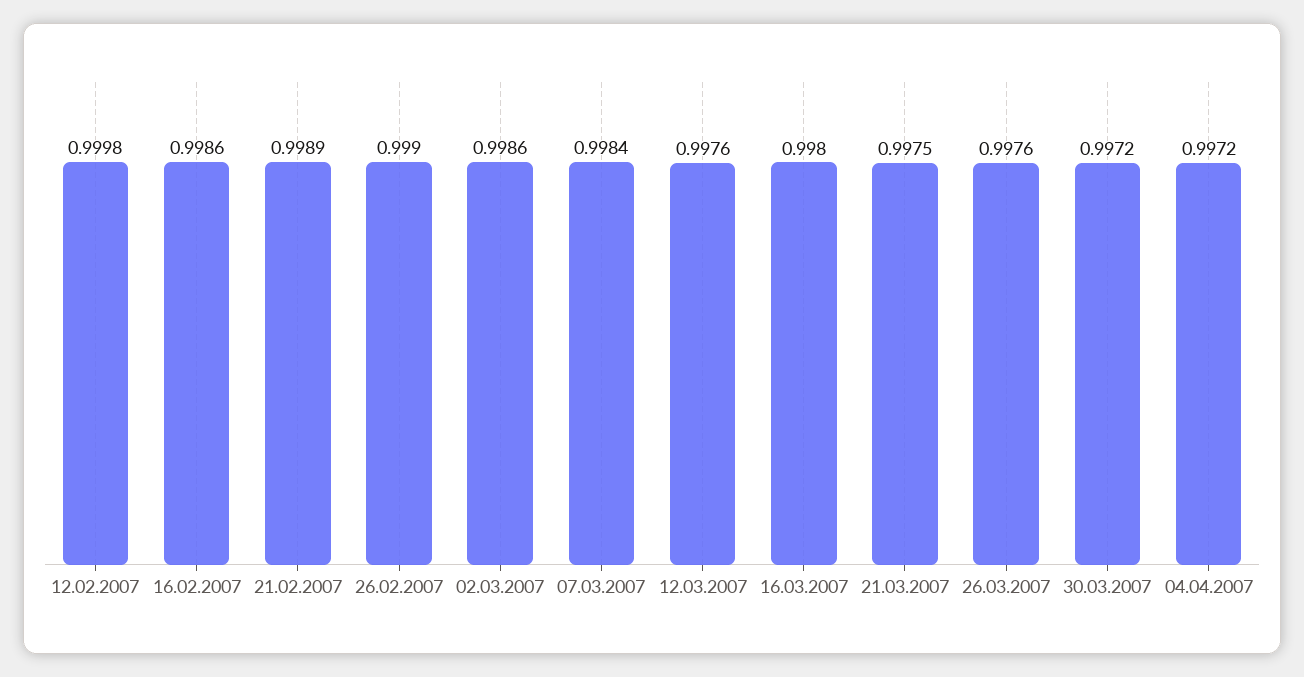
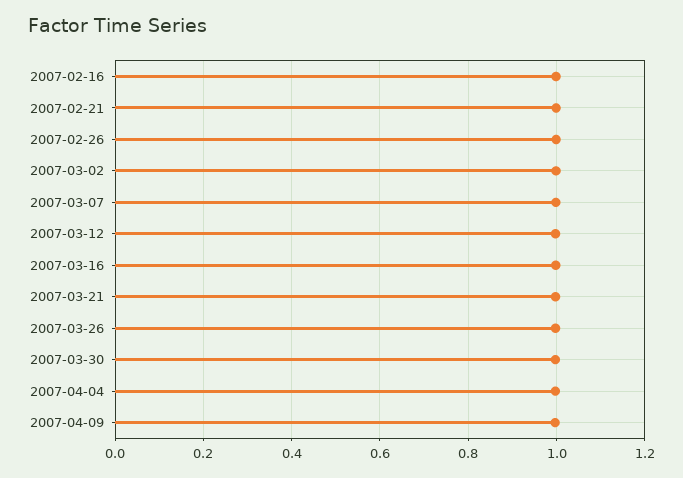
12.02.2007: 0.9998 -> none
2007-04-09: none -> 1

